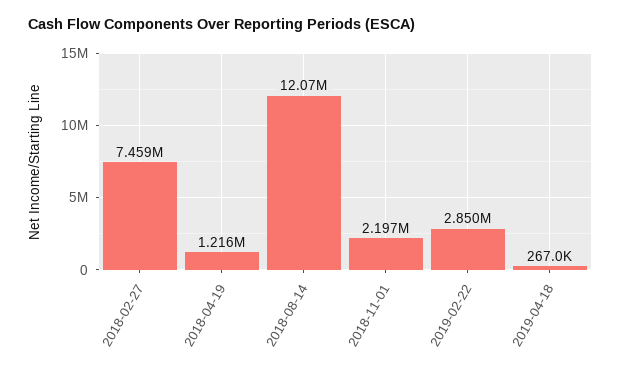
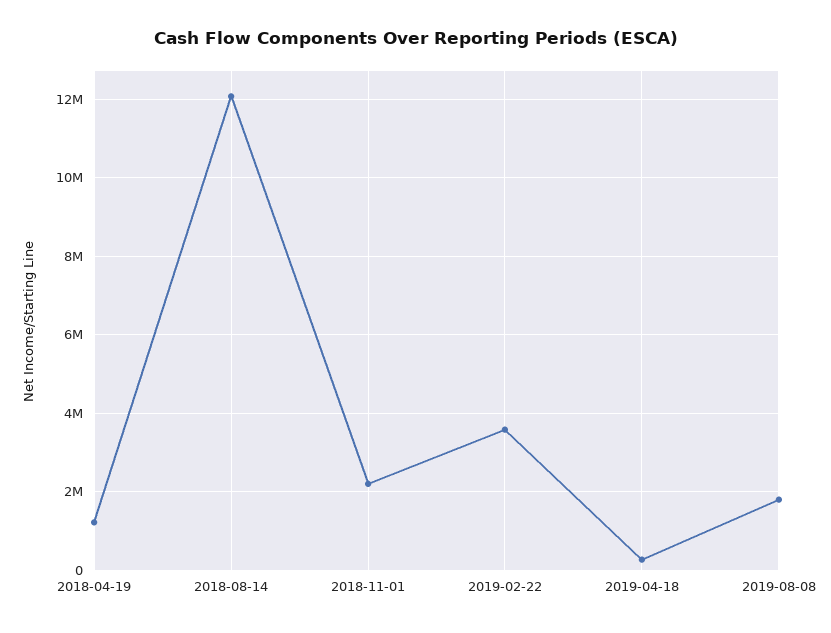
2018-02-27: 7459000 -> none
2019-02-22: 2850000 -> 3600000
2019-08-08: none -> 1800000

